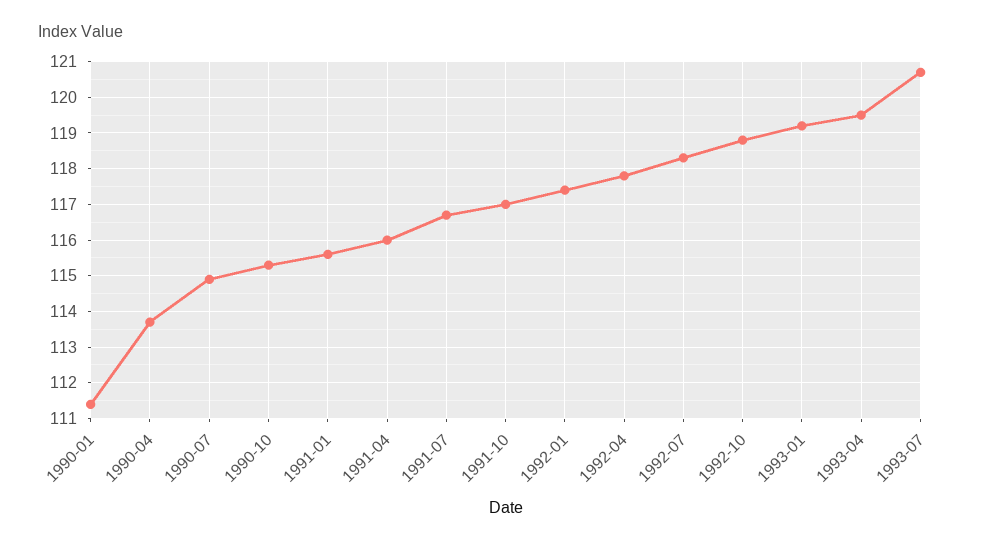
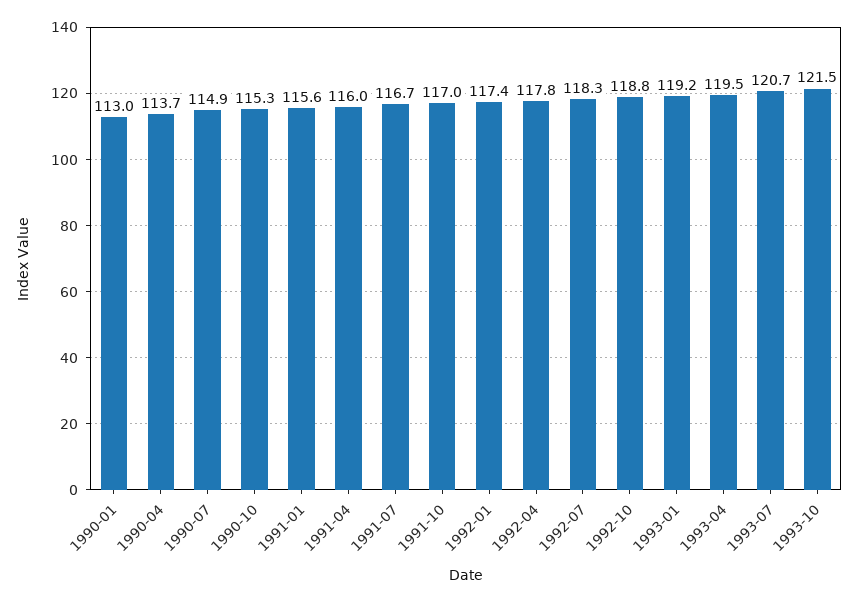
1990-01: 111.5 -> 113
1993-10: none -> 121.5

